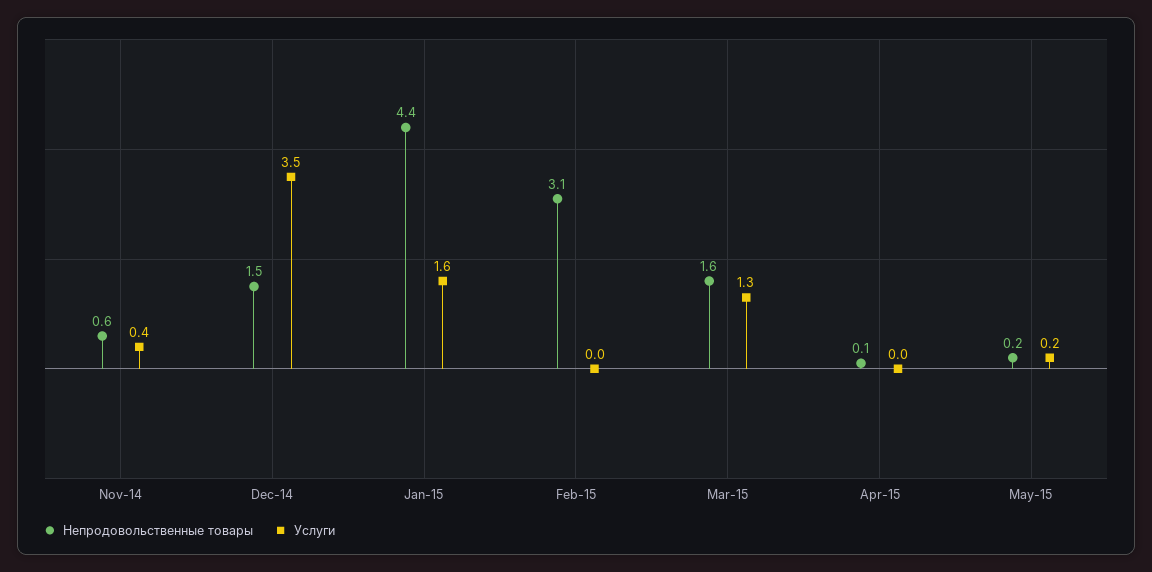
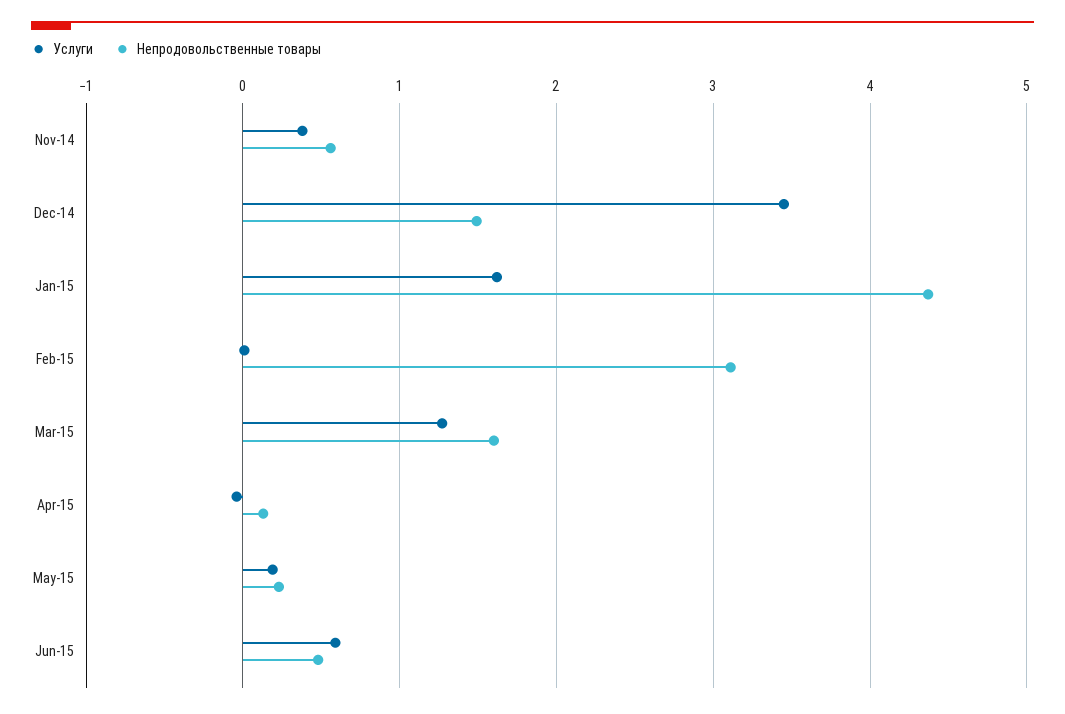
Услуги, Jun-15: none -> 0.6
Непродовольственные товары, Jun-15: none -> 0.5

